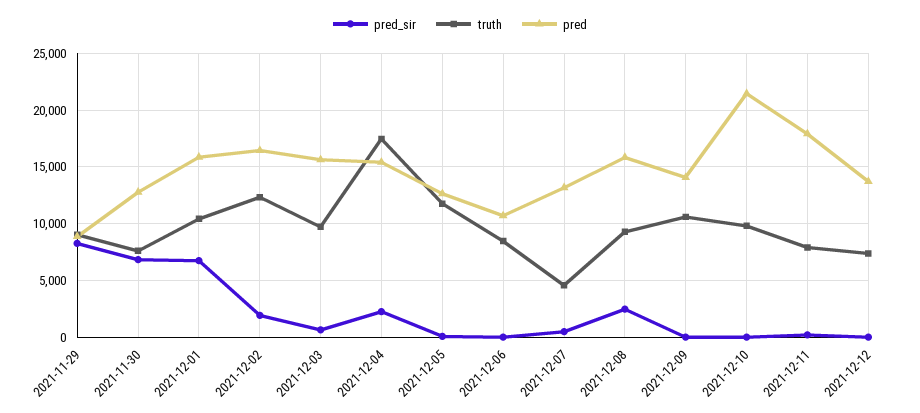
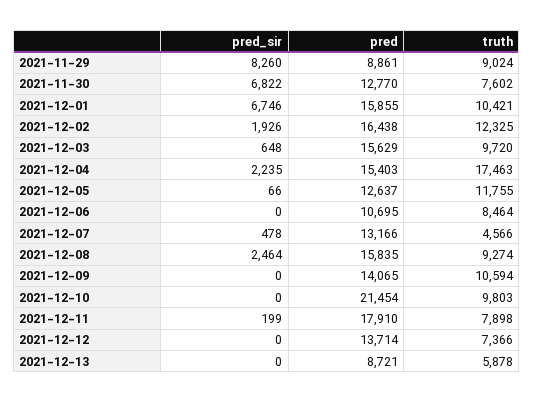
pred_sir, 2021-12-13: none -> 0
pred, 2021-12-13: none -> 8721
truth, 2021-12-13: none -> 5878

